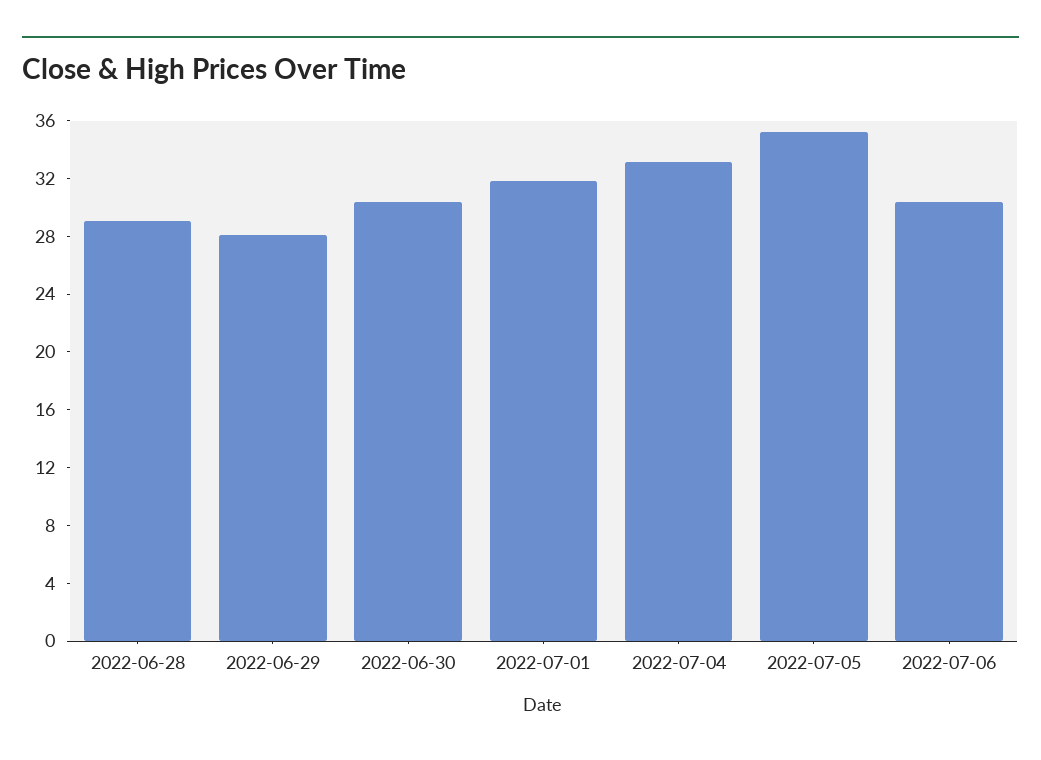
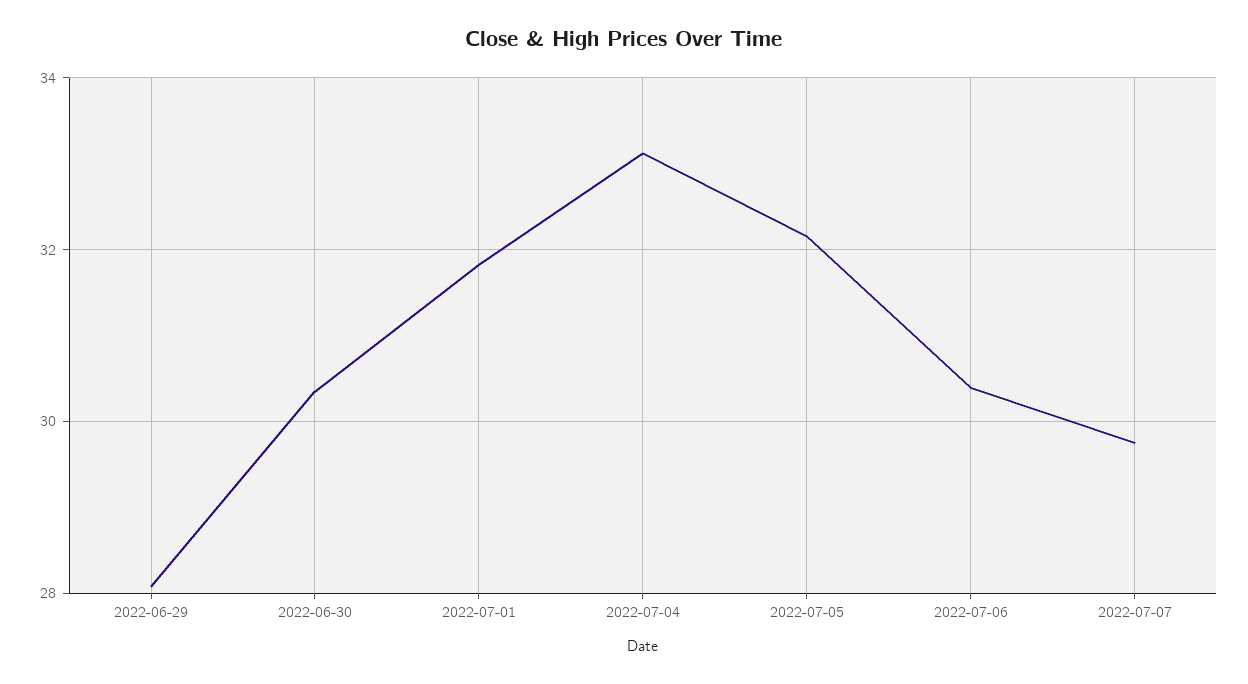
2022-06-28: 29 -> none
2022-07-05: 35 -> 32.2
2022-07-07: none -> 29.8

